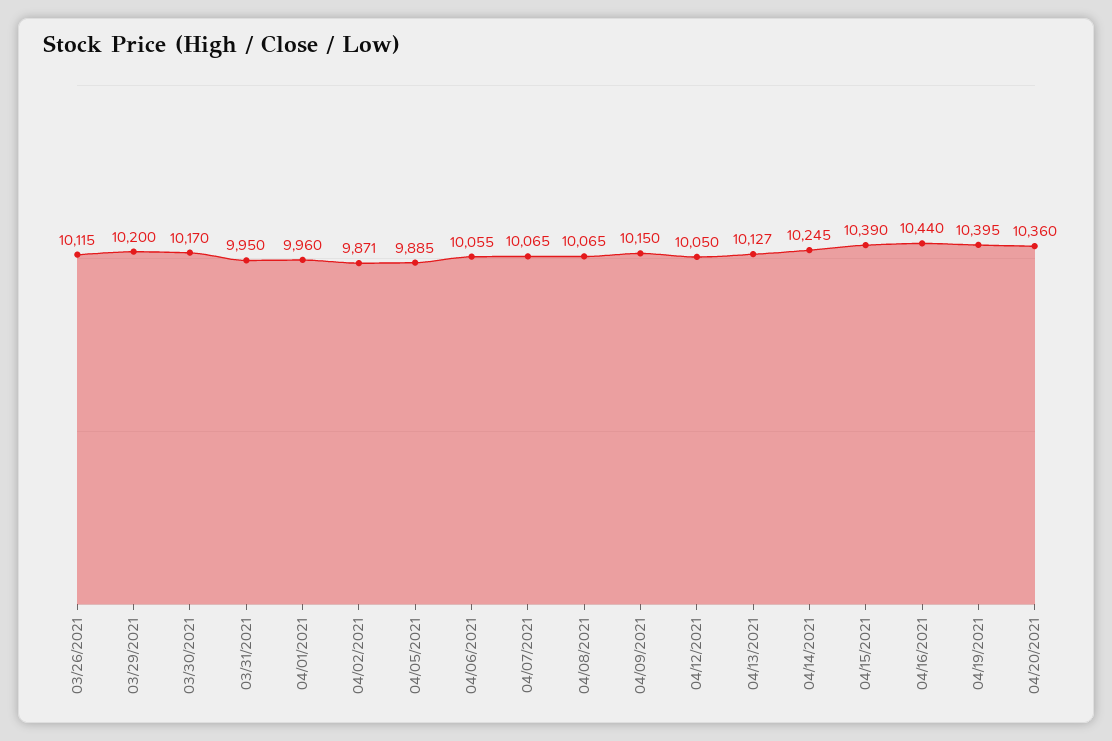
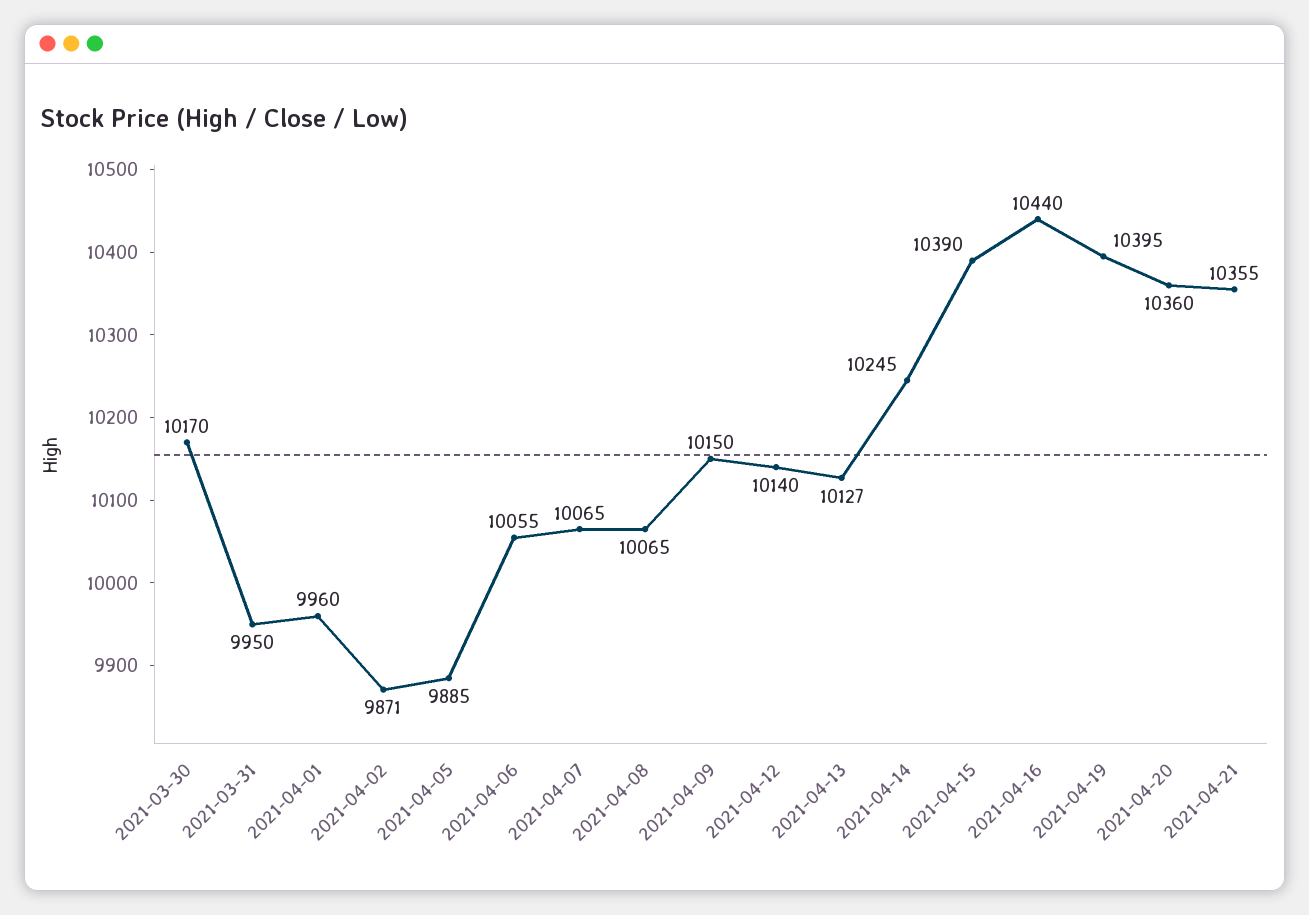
03/26/2021: 10115 -> none
03/29/2021: 10200 -> none
04/12/2021: 10050 -> 10140
2021-04-21: none -> 10355

